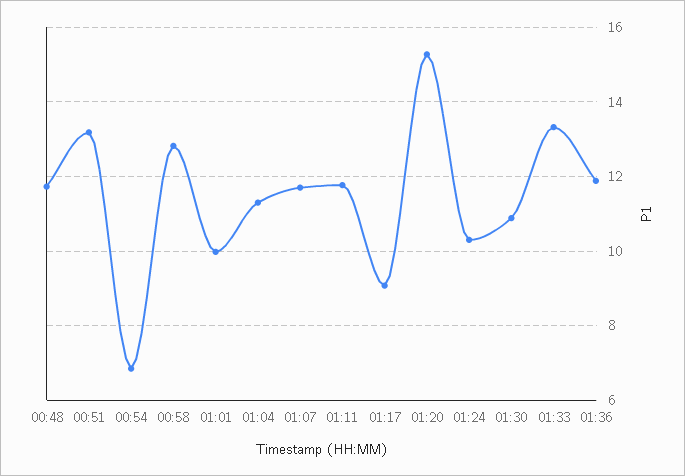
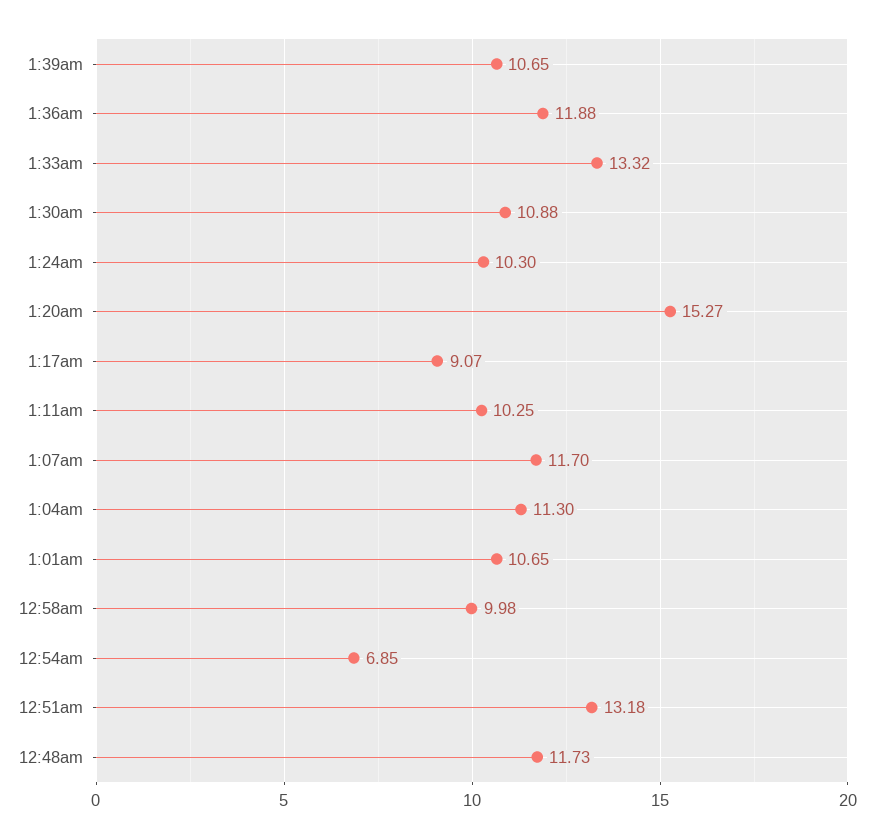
00:58: 12.8 -> 9.98
01:01: 10 -> 10.65
01:11: 11.8 -> 10.25
1:39am: none -> 10.65

